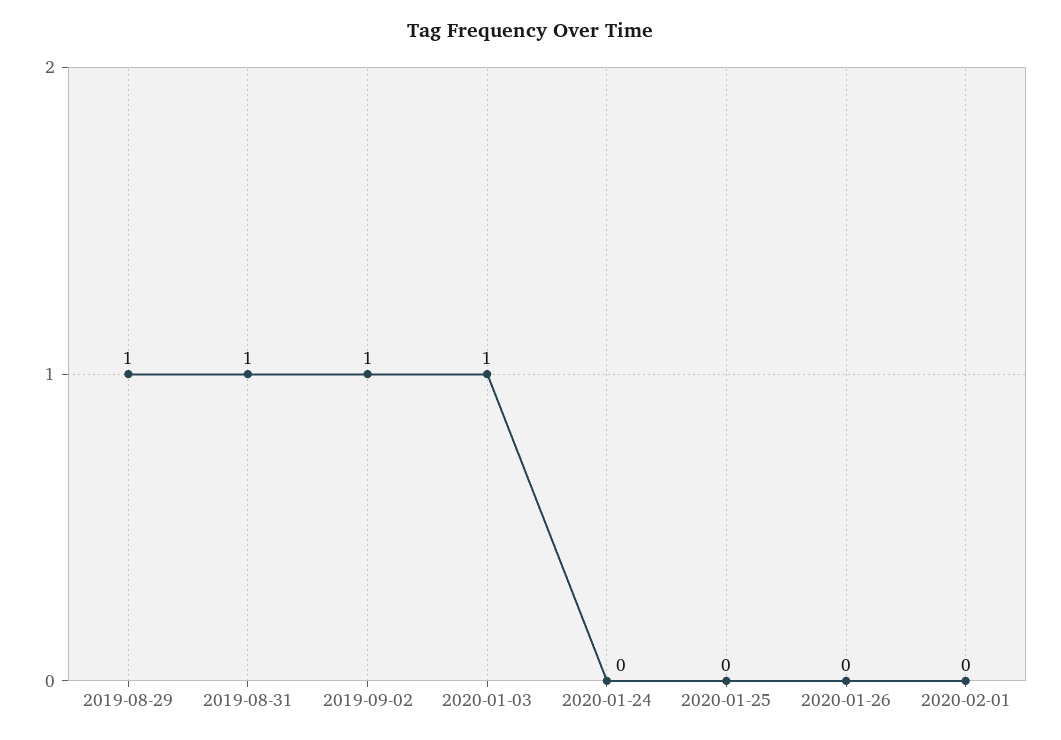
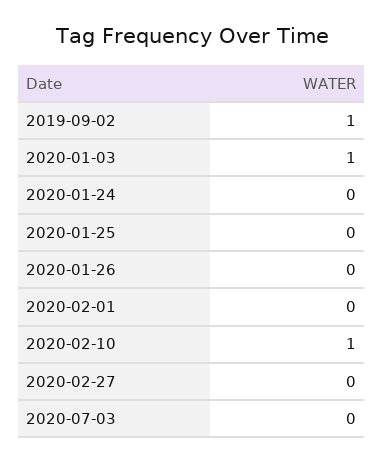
2019-08-29: 1 -> none
2019-08-31: 1 -> none
2020-02-10: none -> 1
2020-02-27: none -> 0
2020-07-03: none -> 0

